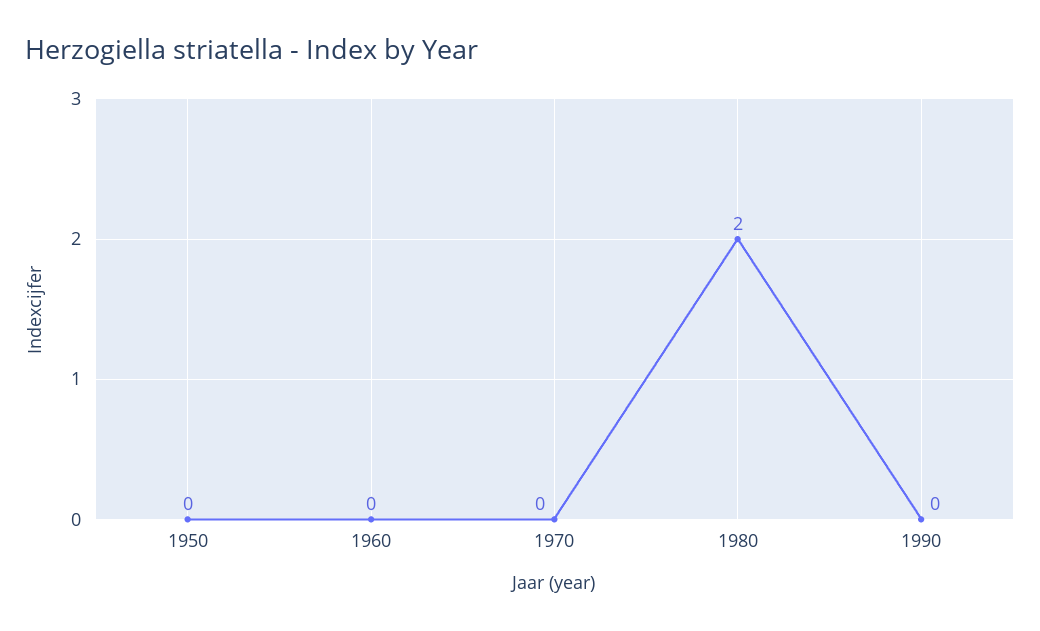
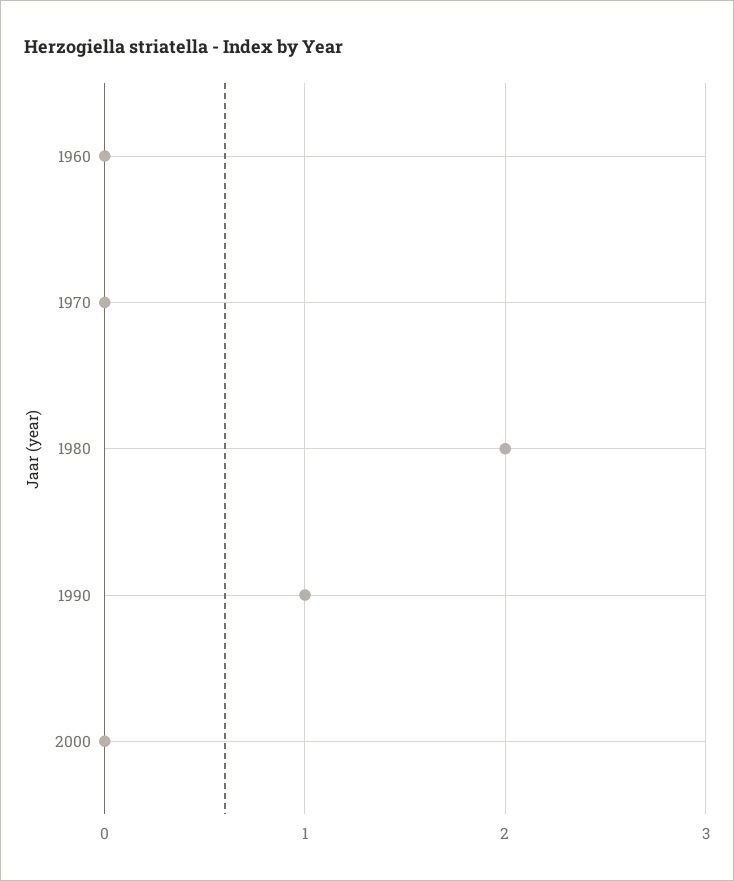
1950: 0 -> none
1990: 0 -> 1
2000: none -> 0

